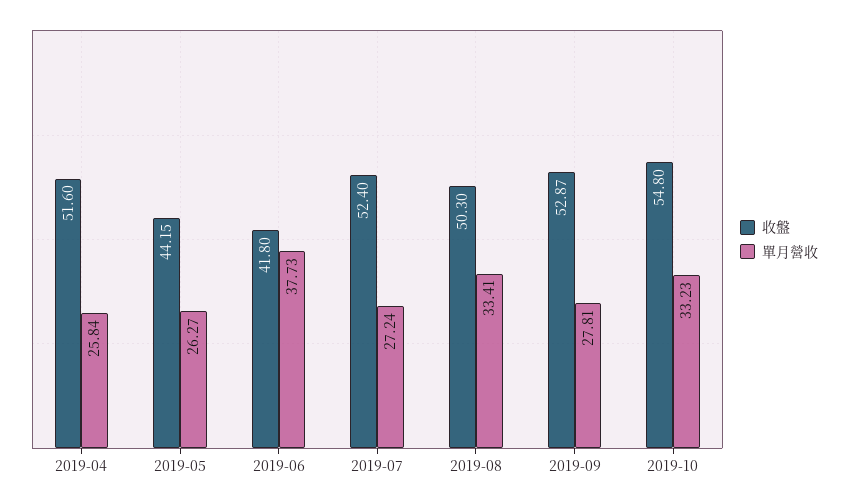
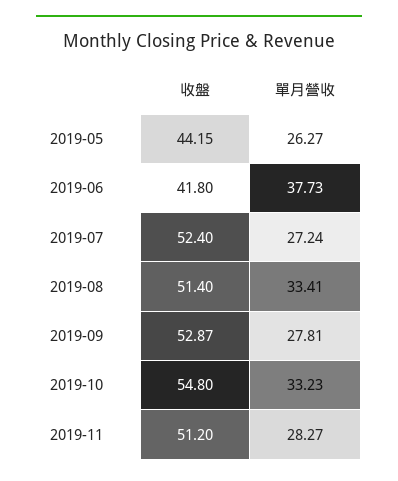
收盤, 2019-04: 51.6 -> none
單月營收, 2019-04: 25.84 -> none
收盤, 2019-08: 50.3 -> 51.4
收盤, 2019-11: none -> 51.2
單月營收, 2019-11: none -> 28.27

